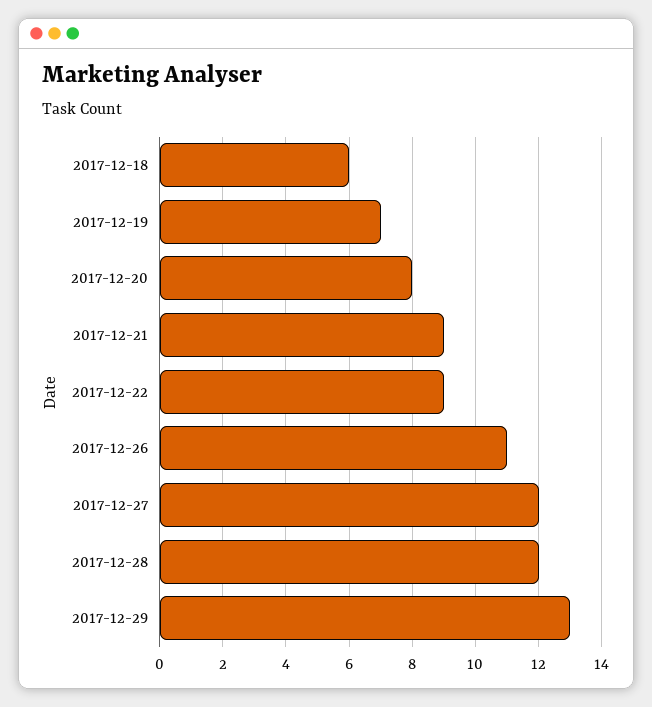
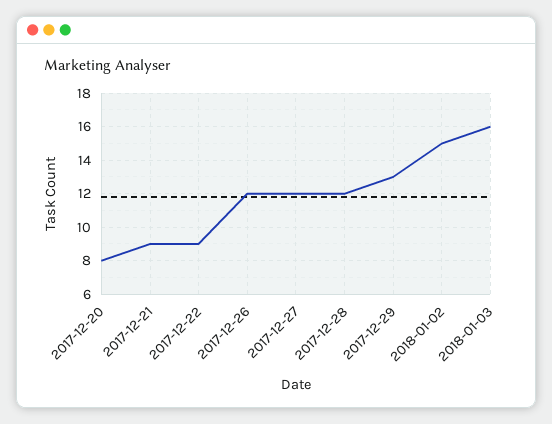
2017-12-18: 6 -> none
2017-12-19: 7 -> none
2017-12-26: 11 -> 12
2018-01-02: none -> 15
2018-01-03: none -> 16

